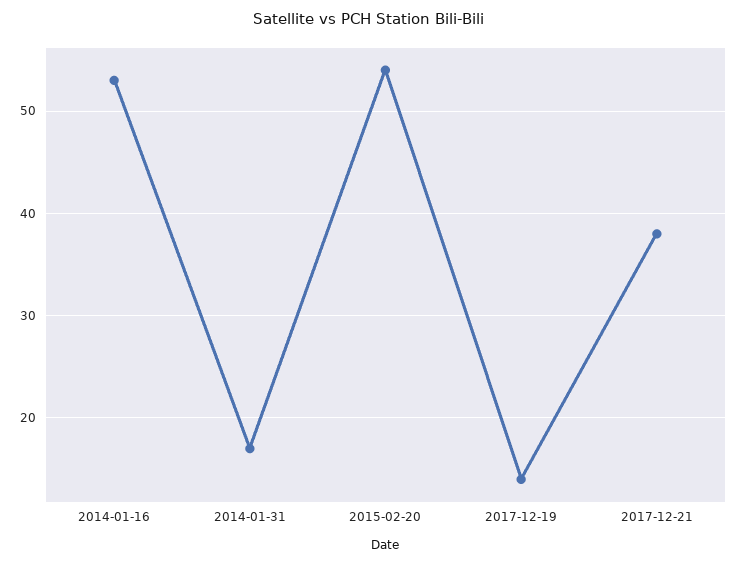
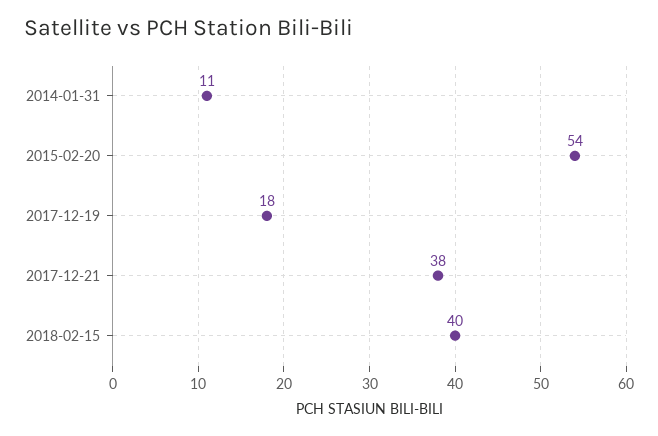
2014-01-16: 53 -> none
2014-01-31: 17 -> 11
2017-12-19: 14 -> 18
2018-02-15: none -> 40

